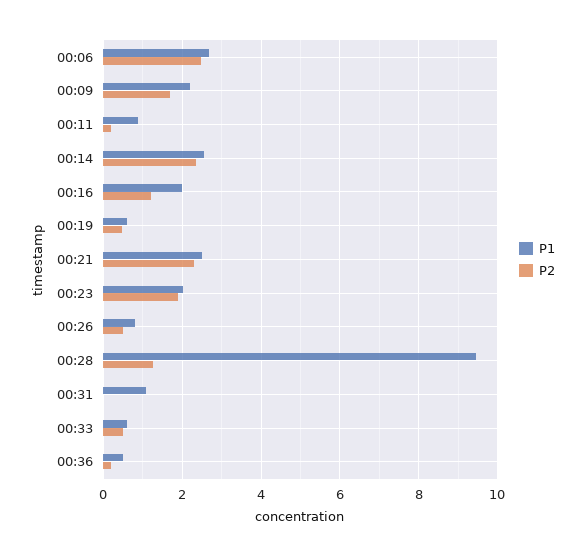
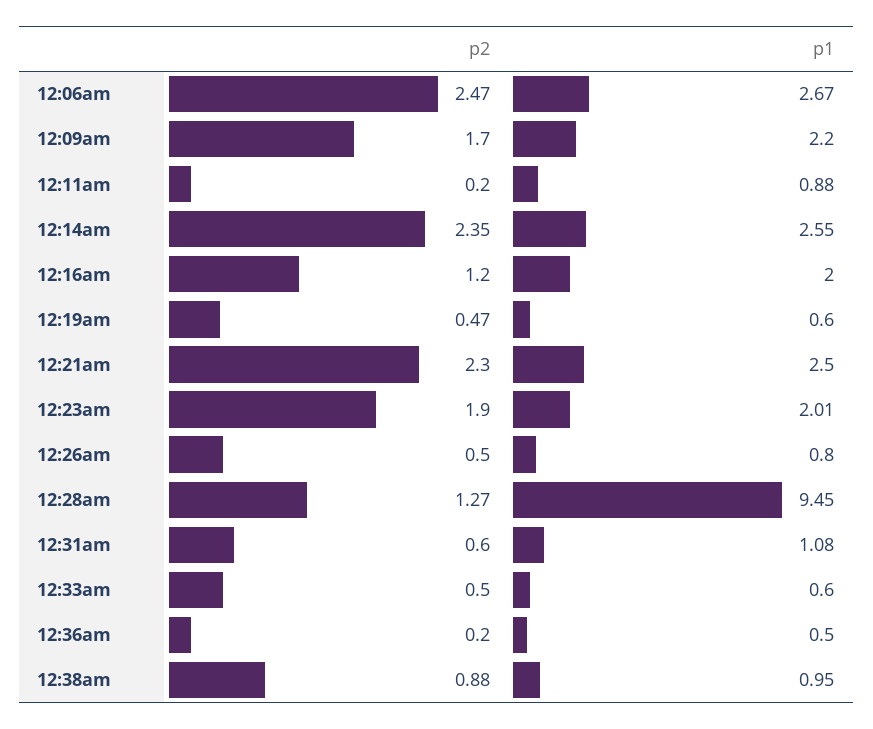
P2, 00:31: 0 -> 0.6
P2, 12:38am: none -> 0.88
P1, 12:38am: none -> 0.95

